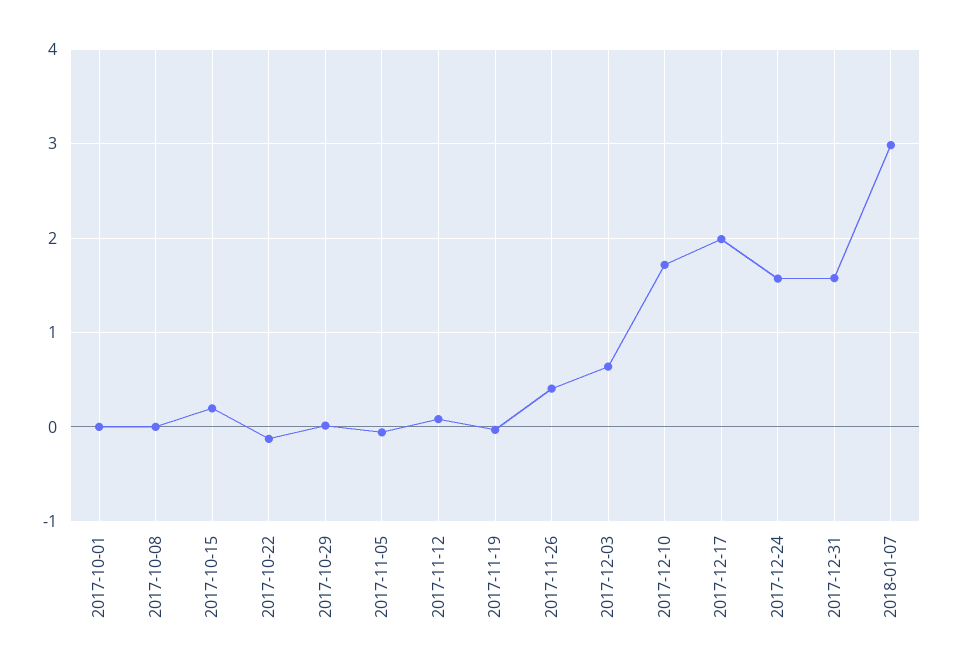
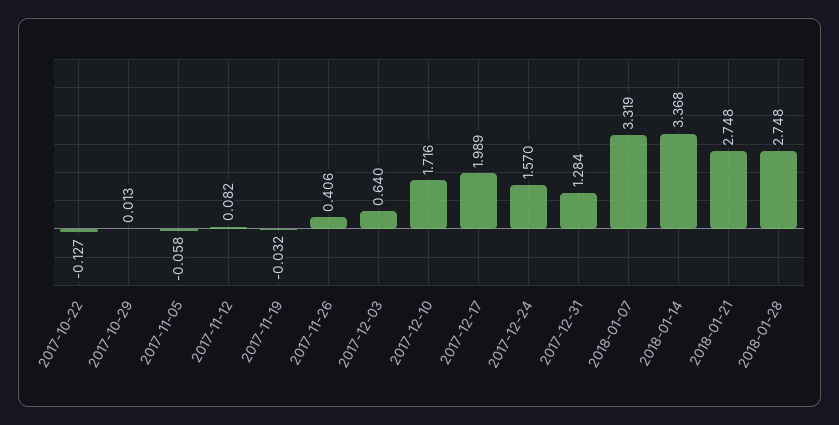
2017-10-01: 0 -> none
2017-10-08: 0 -> none
2017-10-15: 0.2 -> none
2017-12-31: 1.6 -> 1.284
2018-01-07: 3 -> 3.319
2018-01-14: none -> 3.368
2018-01-21: none -> 2.748
2018-01-28: none -> 2.748

